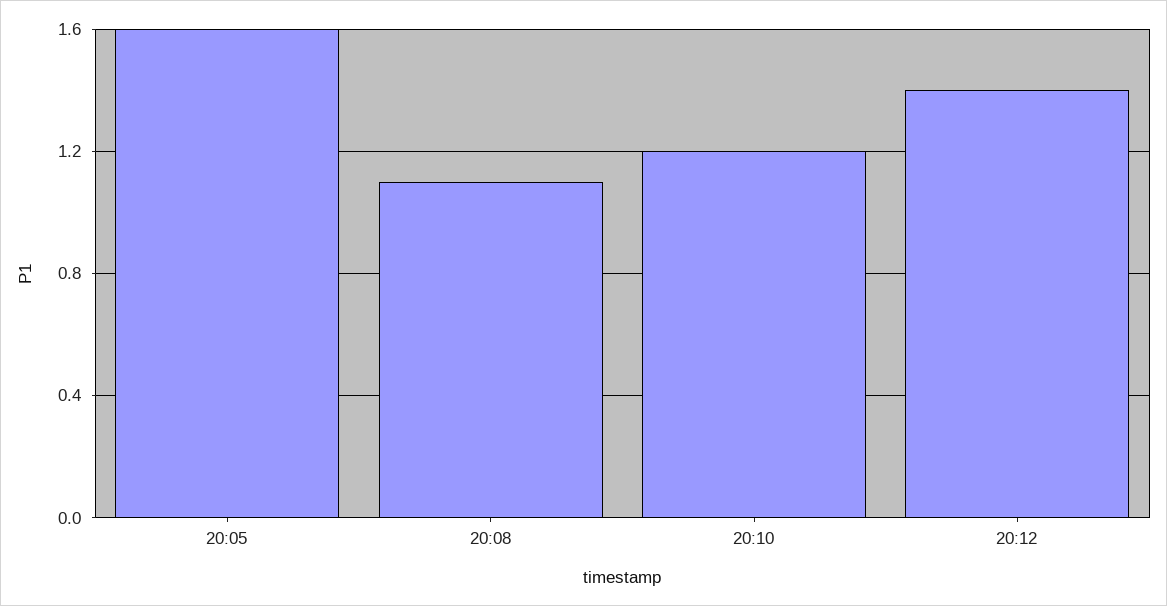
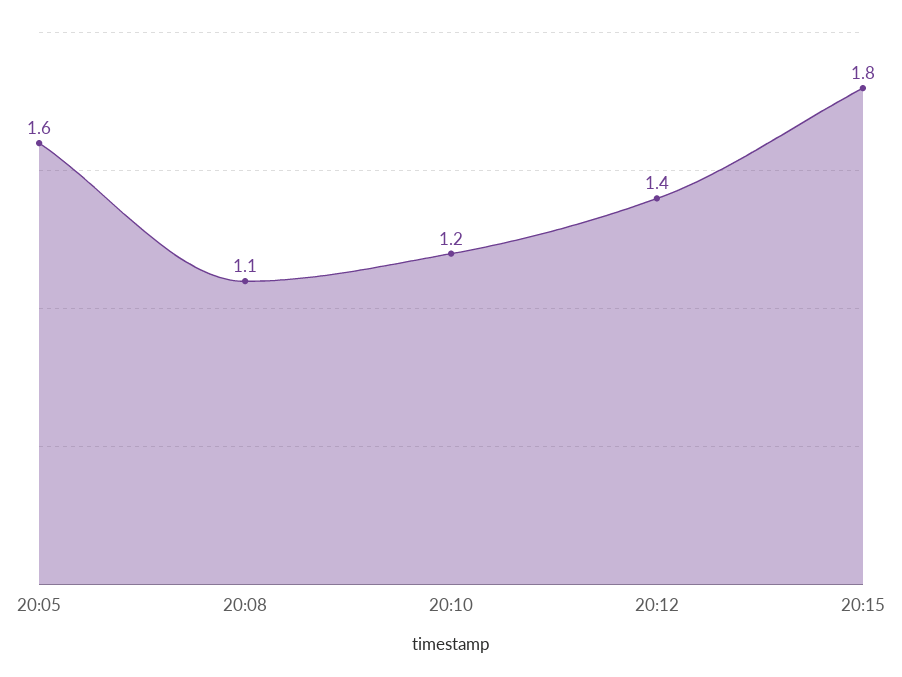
20:15: none -> 1.8

